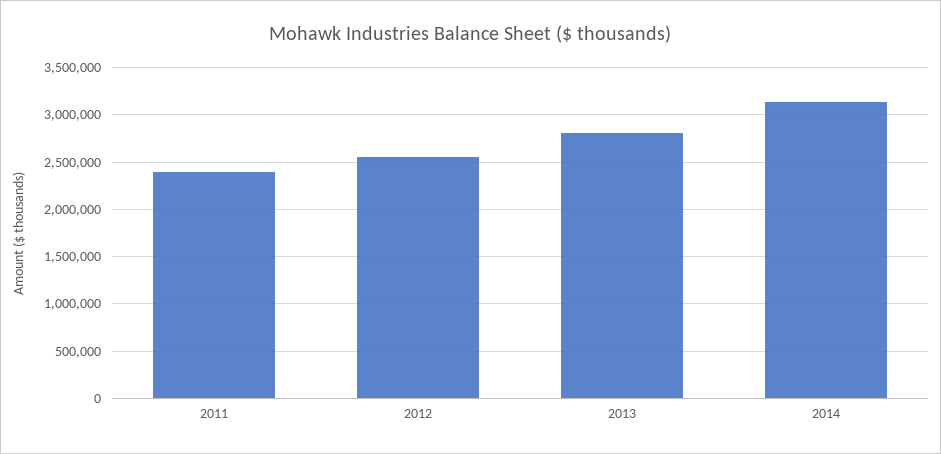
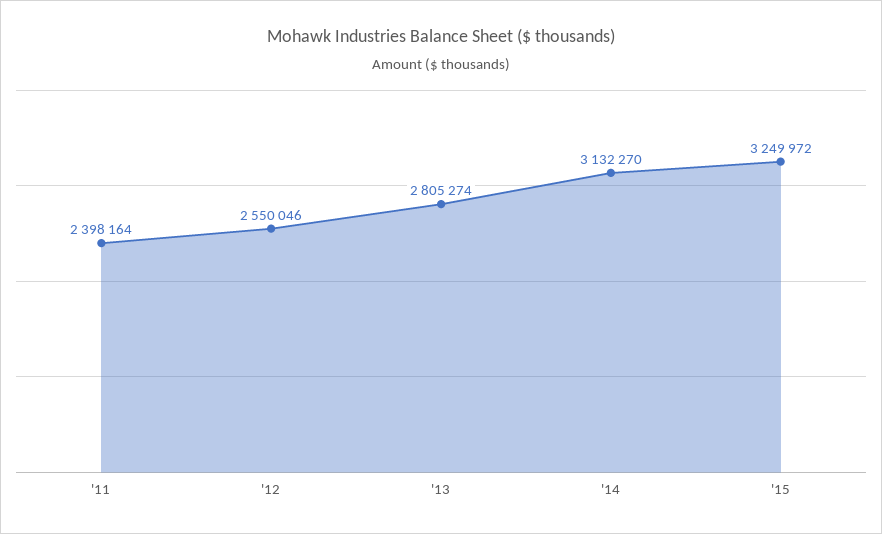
'15: none -> 3249972

